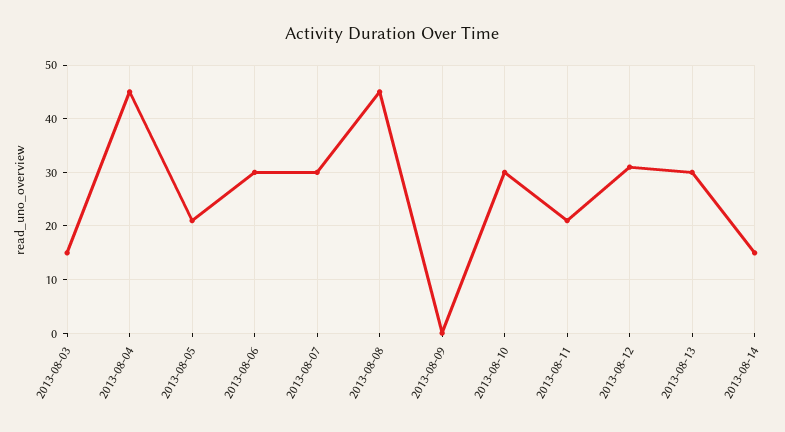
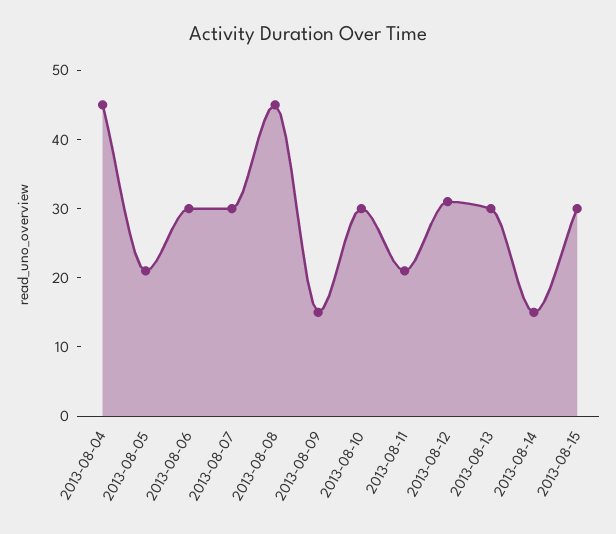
2013-08-03: 15 -> none
2013-08-09: 0 -> 15
2013-08-15: none -> 30

